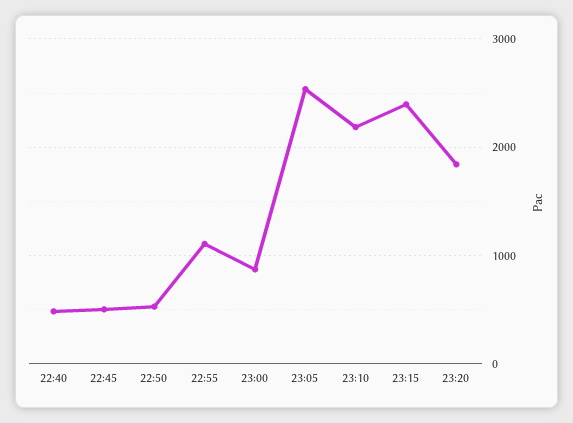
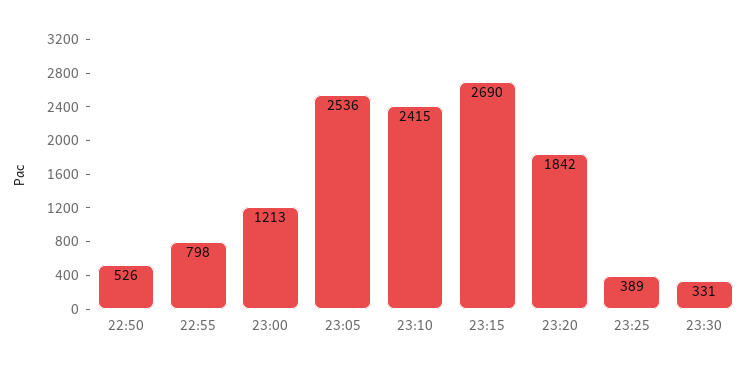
22:40: 500 -> none
22:45: 500 -> none
22:55: 1100 -> 798
23:00: 900 -> 1213
23:10: 2200 -> 2415
23:15: 2400 -> 2690
23:25: none -> 389
23:30: none -> 331

